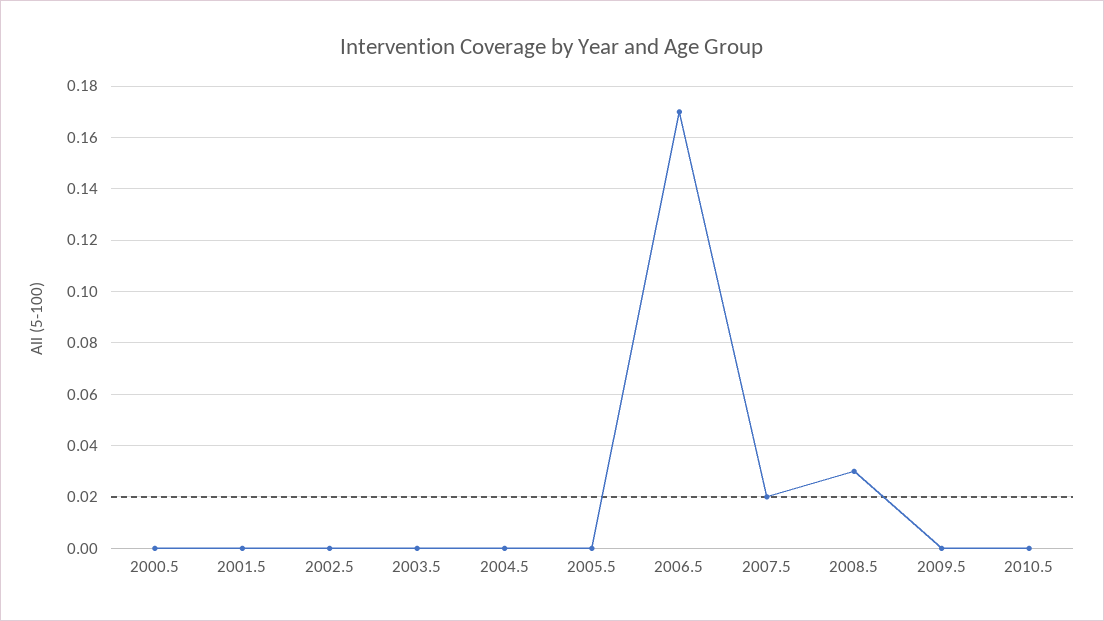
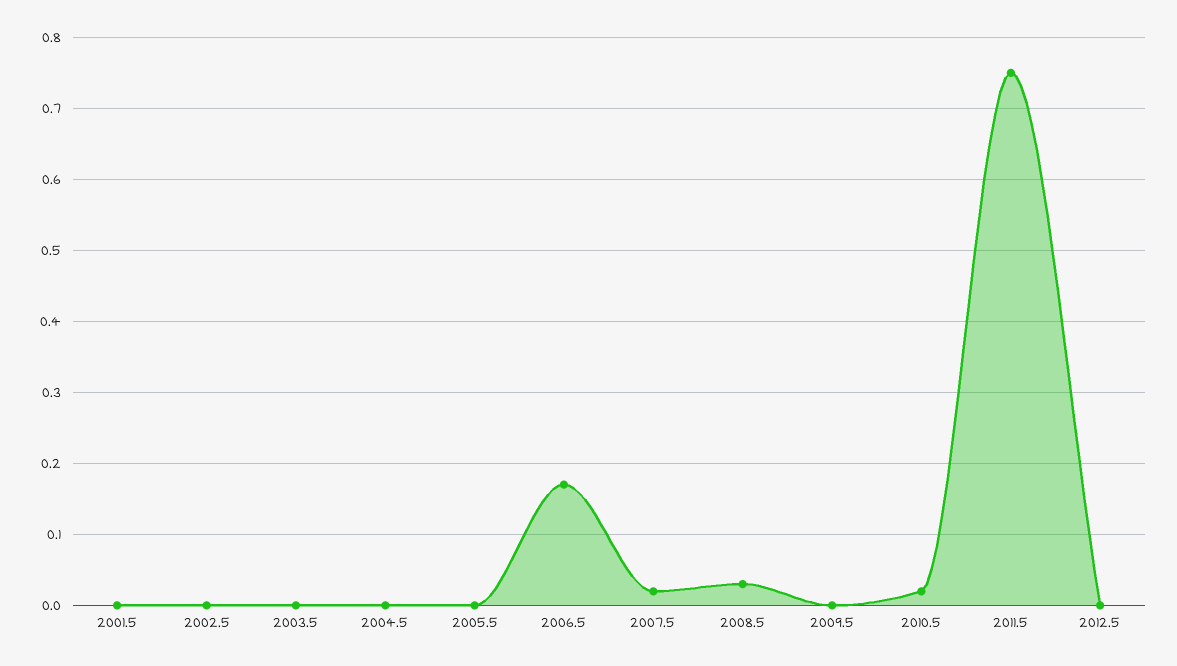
2000.5: 0 -> none
2010.5: 0 -> 0.02
2011.5: none -> 0.75
2012.5: none -> 0

